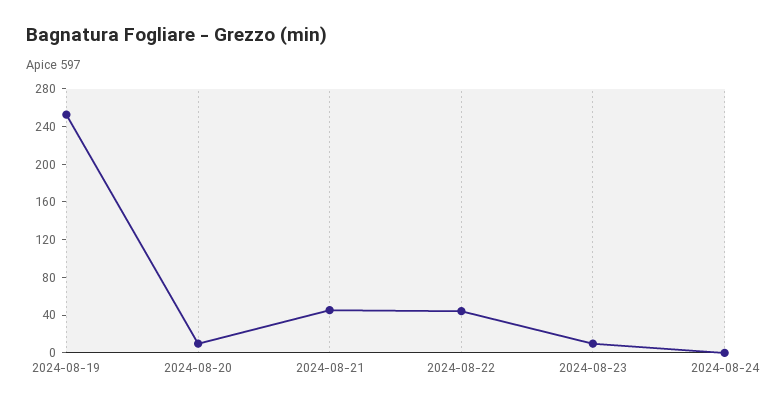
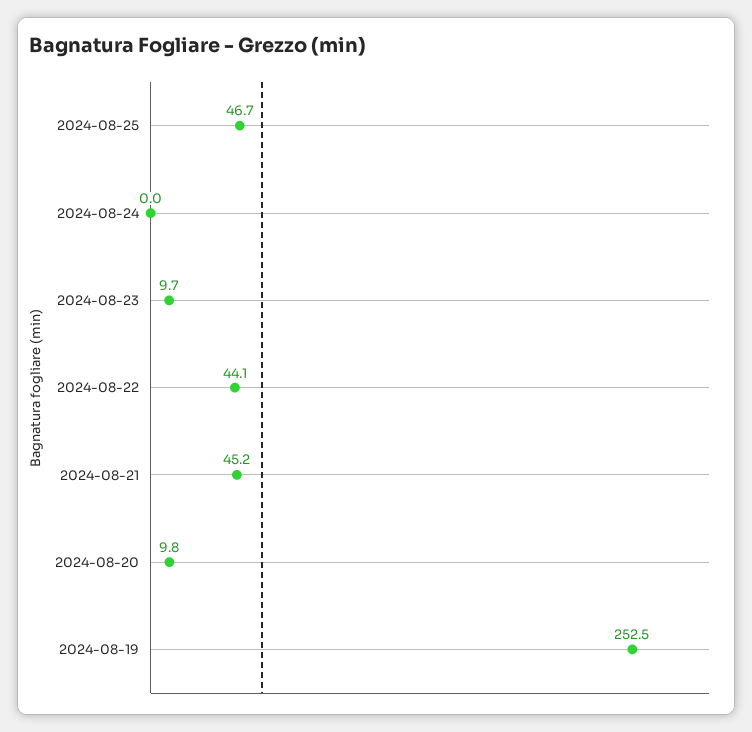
2024-08-25: none -> 46.7

